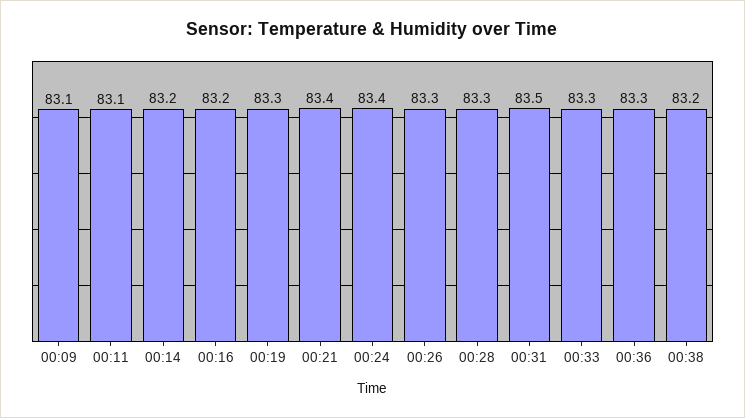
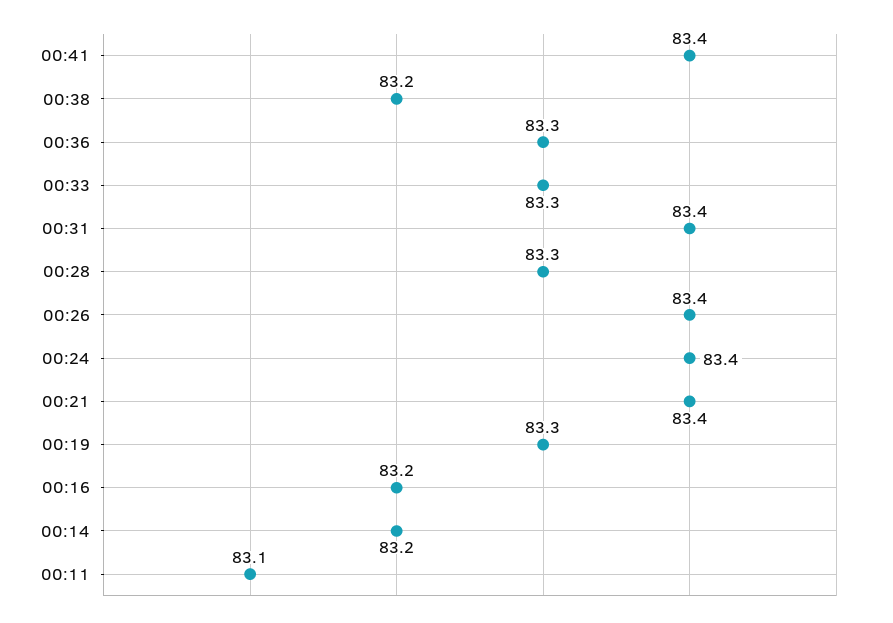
00:09: 83.1 -> none
00:26: 83.3 -> 83.4
00:31: 83.5 -> 83.4
00:41: none -> 83.4

